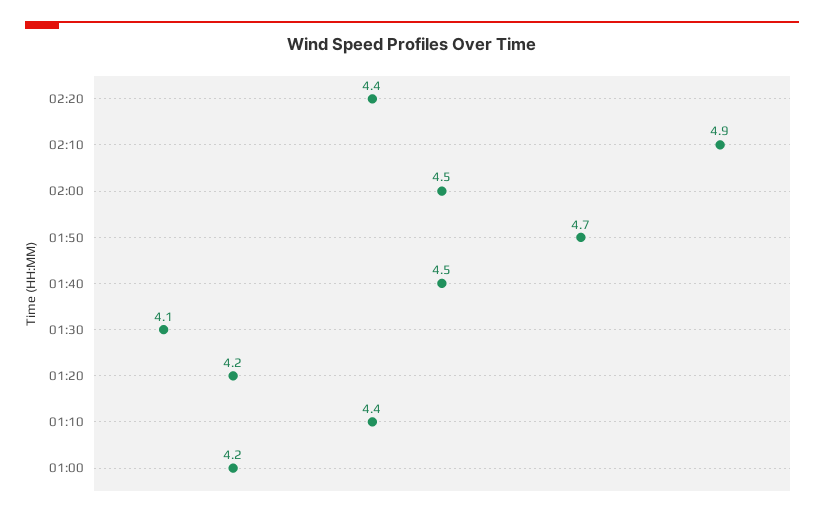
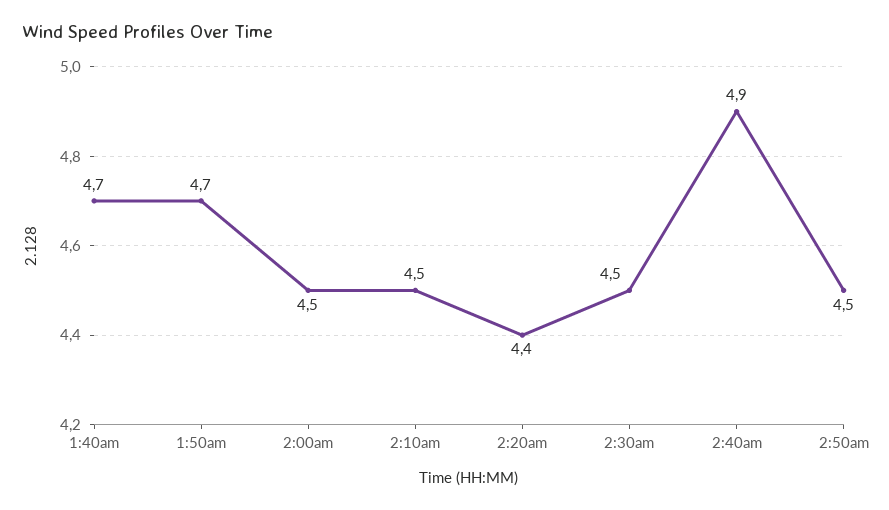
02:10: 4.9 -> 4.5
01:40: 4.5 -> 4.7
01:30: 4.1 -> none
01:20: 4.2 -> none
01:10: 4.4 -> none
01:00: 4.2 -> none
2:30am: none -> 4.5
2:40am: none -> 4.9
2:50am: none -> 4.5

